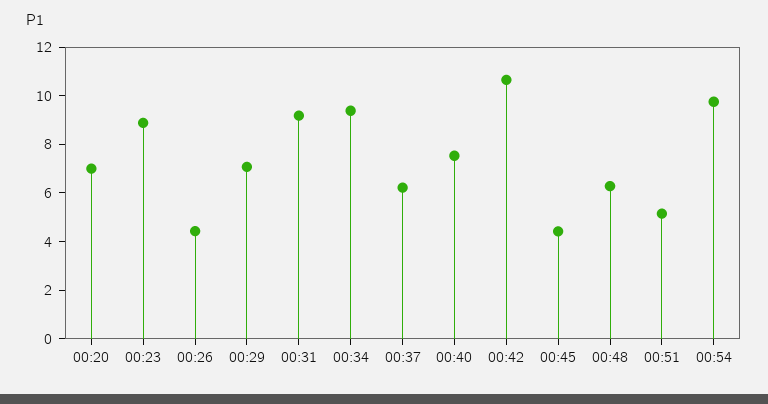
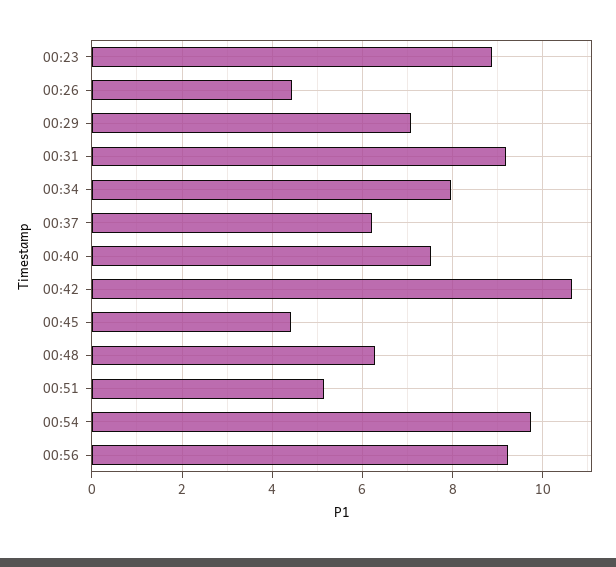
00:20: 7 -> none
00:34: 9.5 -> 8
00:56: none -> 9.2

